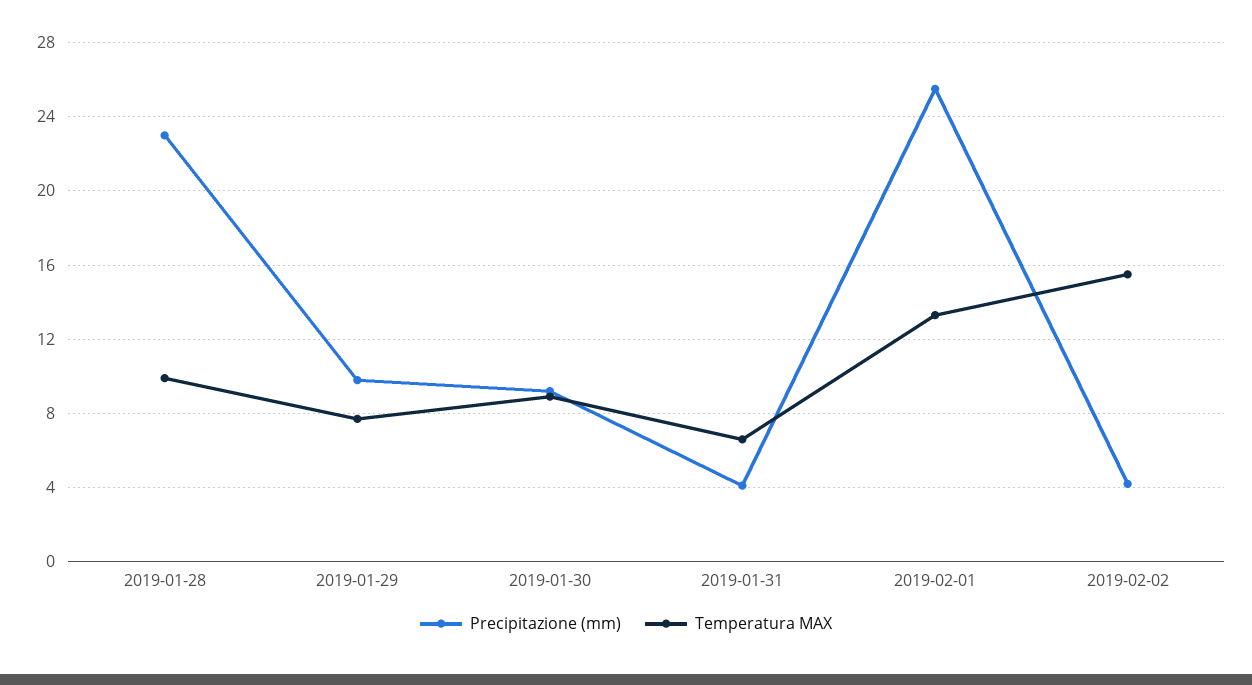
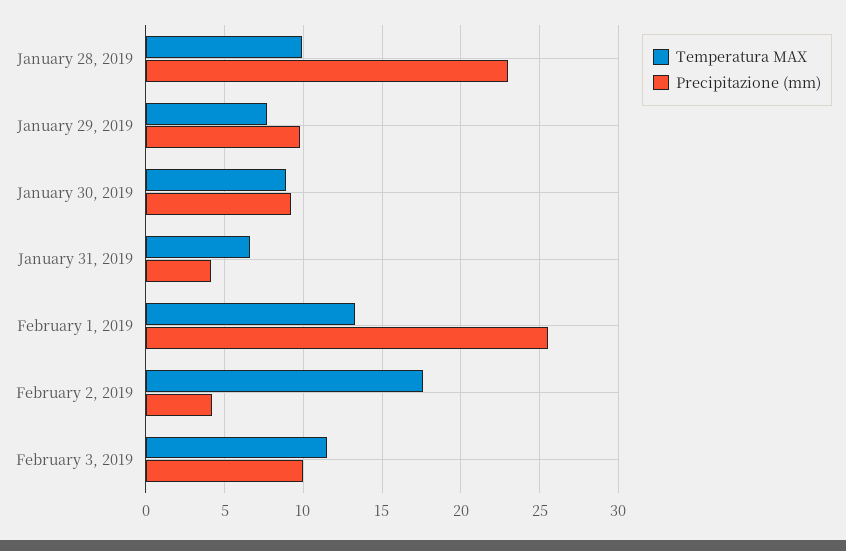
Temperatura MAX, 2019-02-02: 15.5 -> 17.5
Temperatura MAX, February 3, 2019: none -> 11.5
Precipitazione (mm), February 3, 2019: none -> 10

